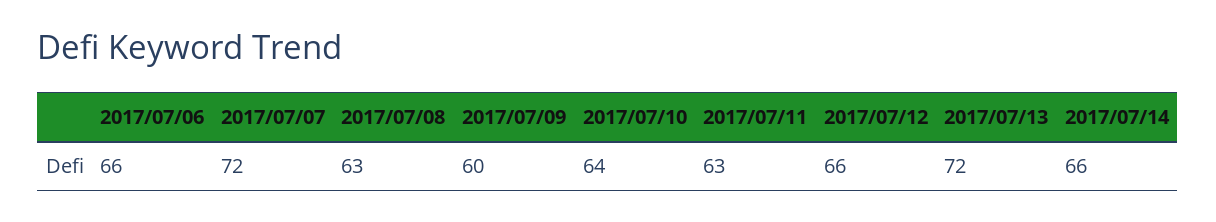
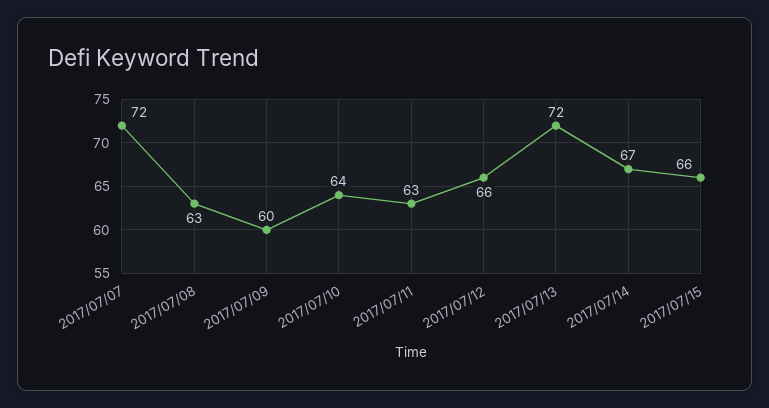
2017/07/06: 66 -> none
2017/07/14: 66 -> 67
2017/07/15: none -> 66

